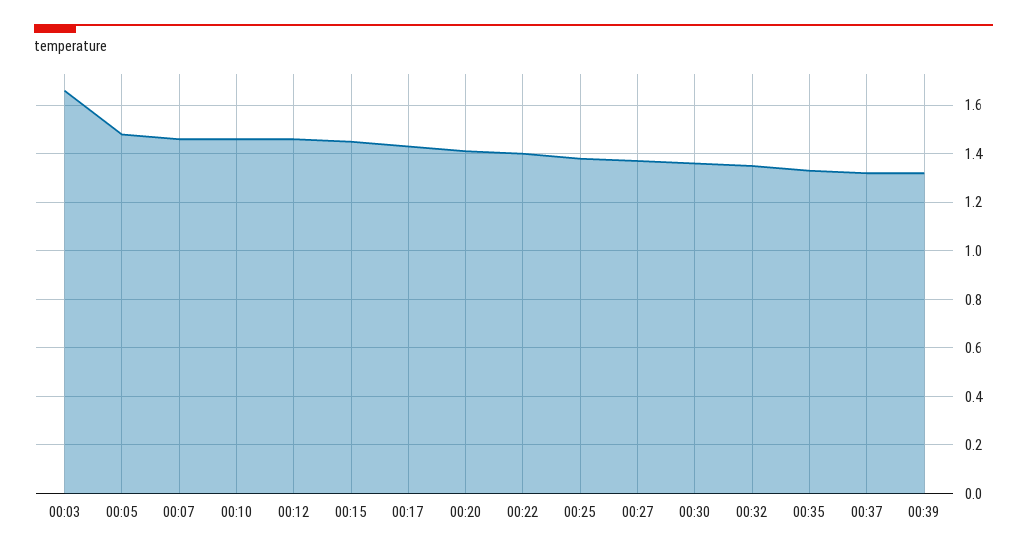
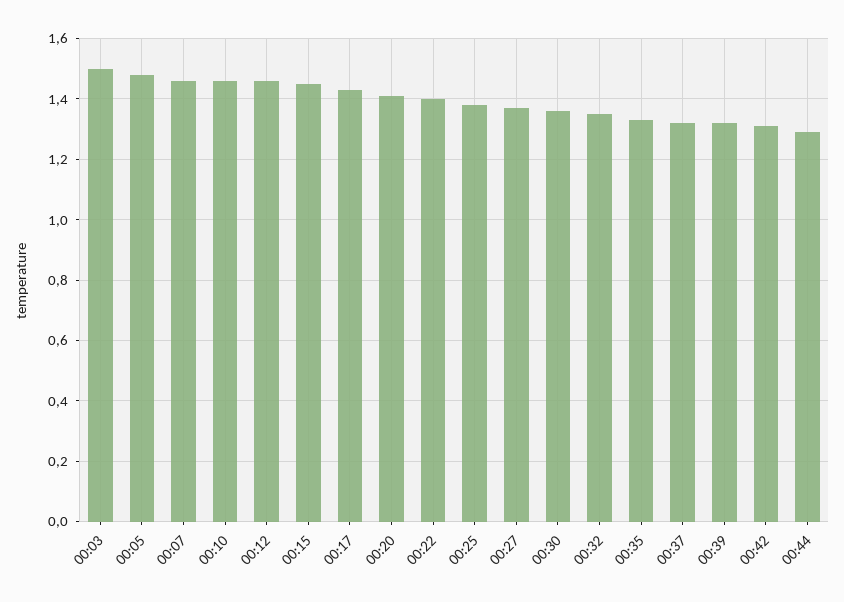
00:03: 1.65 -> 1.5
00:42: none -> 1.3
00:44: none -> 1.3

